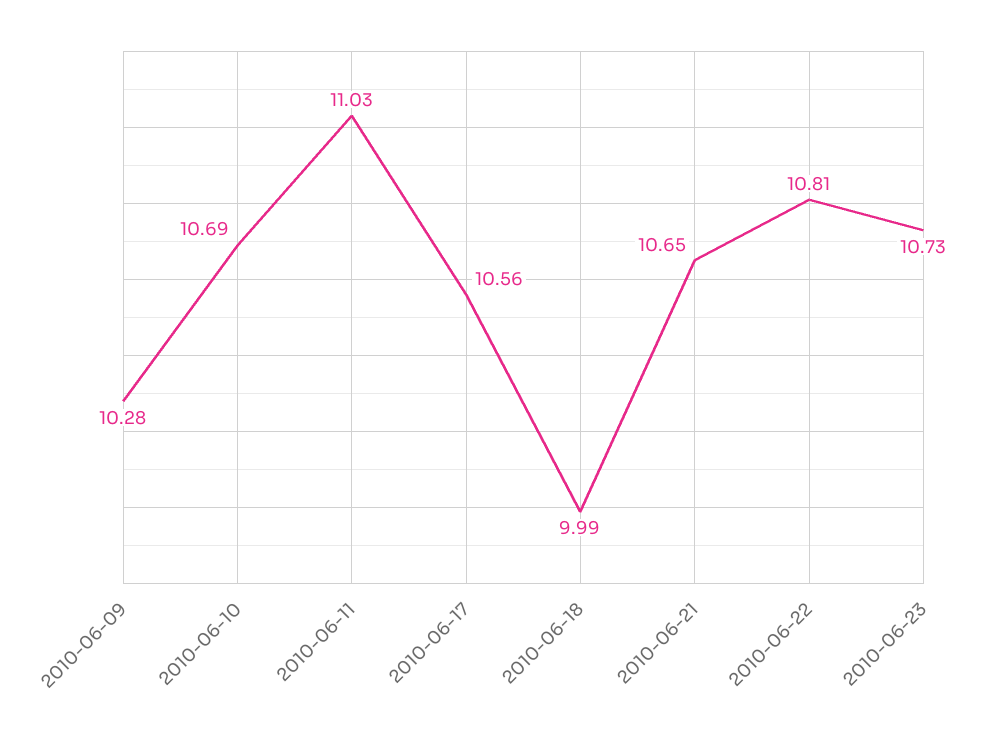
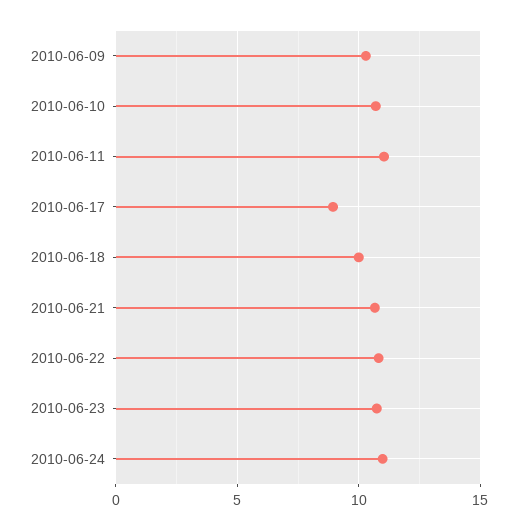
2010-06-17: 10.56 -> 9
2010-06-24: none -> 11

